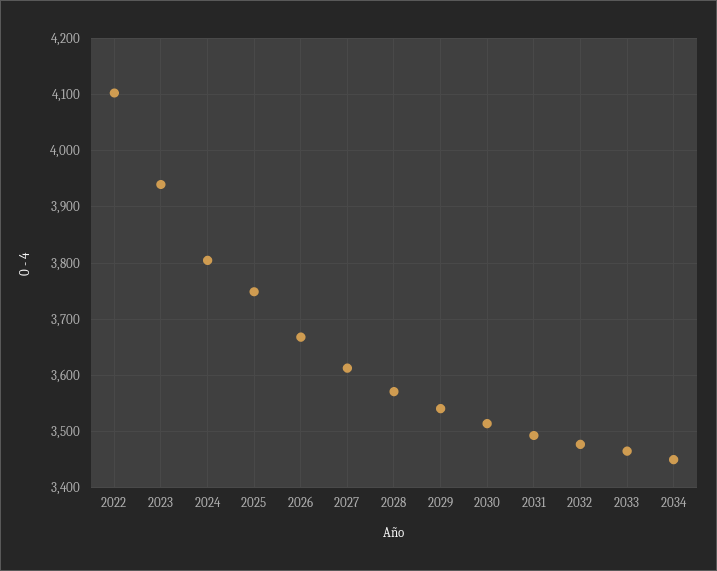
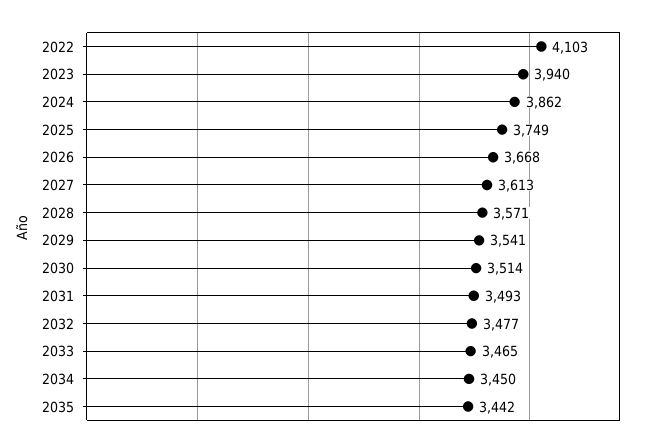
2024: 3800 -> 3862
2035: none -> 3442

